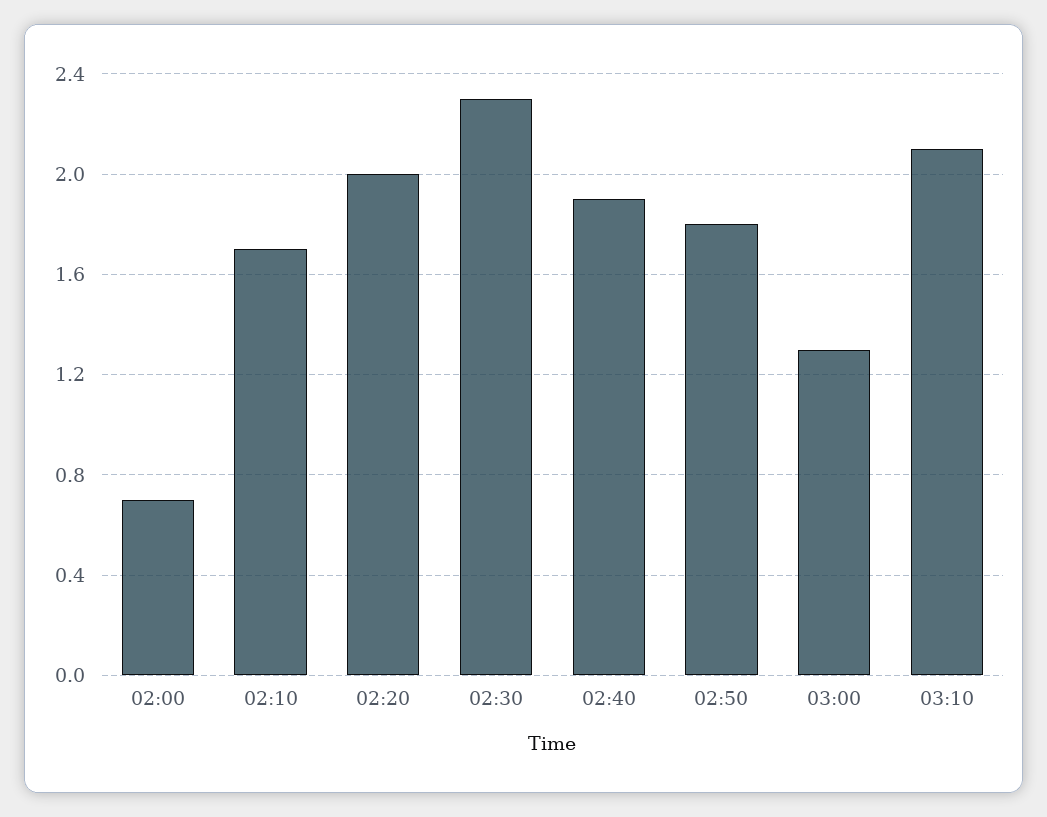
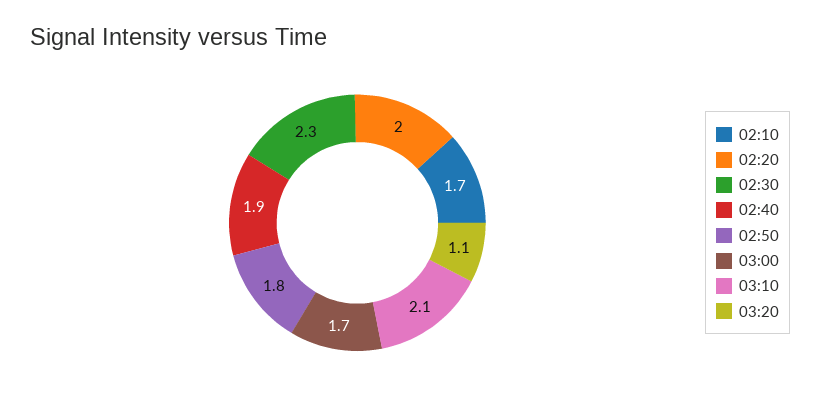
02:00: 0.7 -> none
03:00: 1.3 -> 1.7
03:20: none -> 1.1

